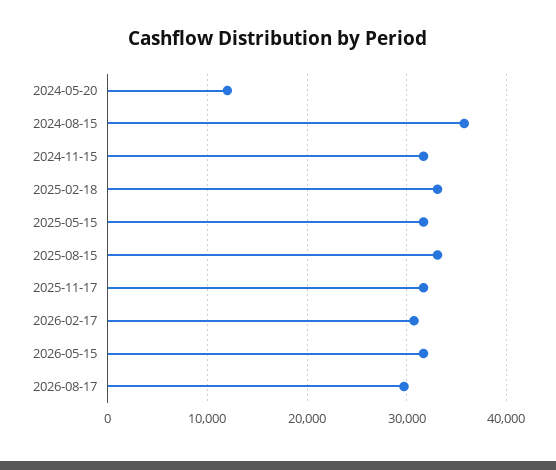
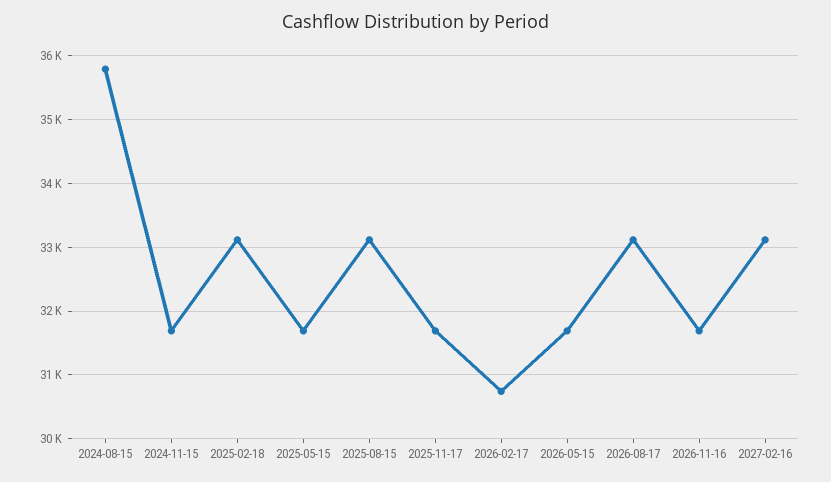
2024-05-20: 12000 -> none
2026-08-17: 30000 -> 33100
2026-11-16: none -> 31700
2027-02-16: none -> 33100

